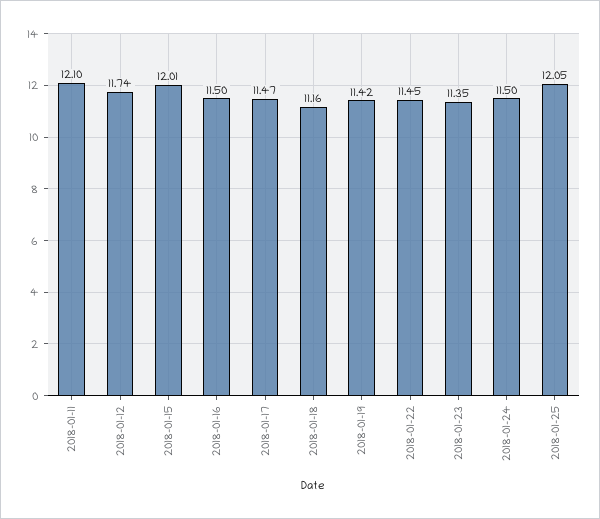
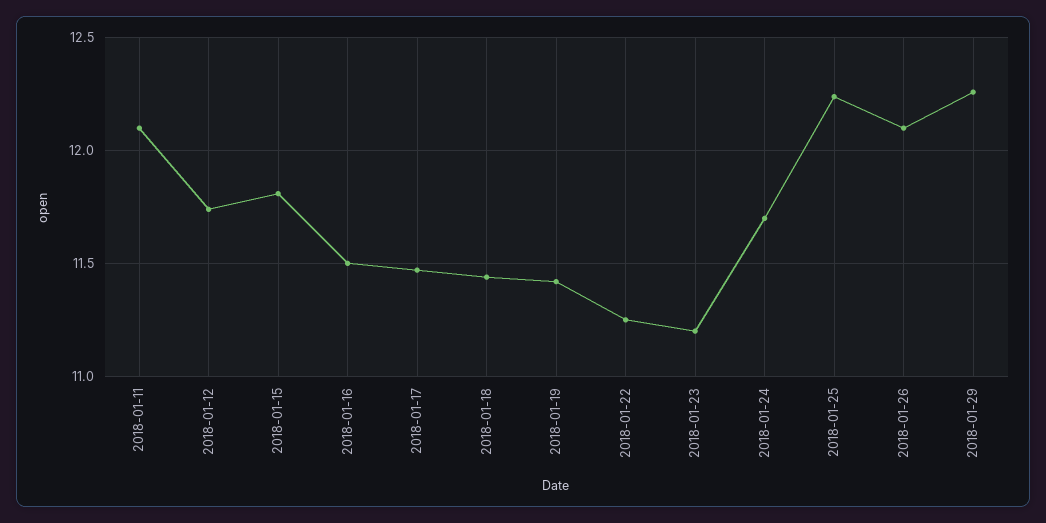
2018-01-15: 12.01 -> 11.8
2018-01-18: 11.16 -> 11.45
2018-01-22: 11.45 -> 11.25
2018-01-23: 11.35 -> 11.2
2018-01-24: 11.5 -> 11.7
2018-01-25: 12.05 -> 12.25
2018-01-26: none -> 12.1
2018-01-29: none -> 12.25

